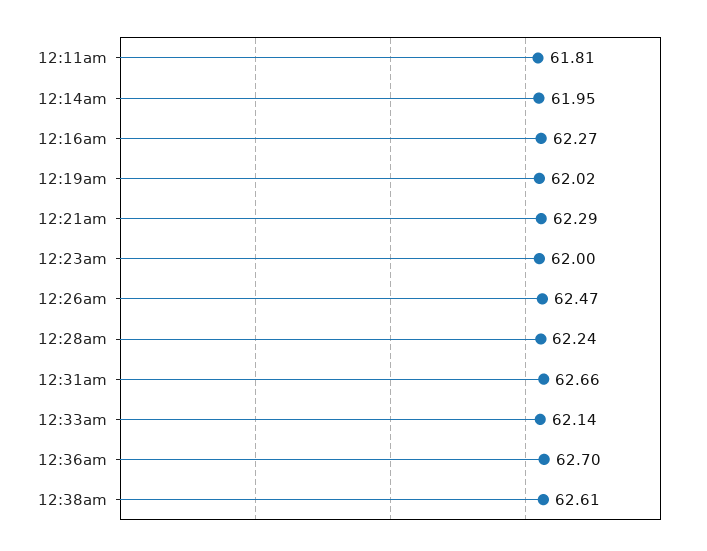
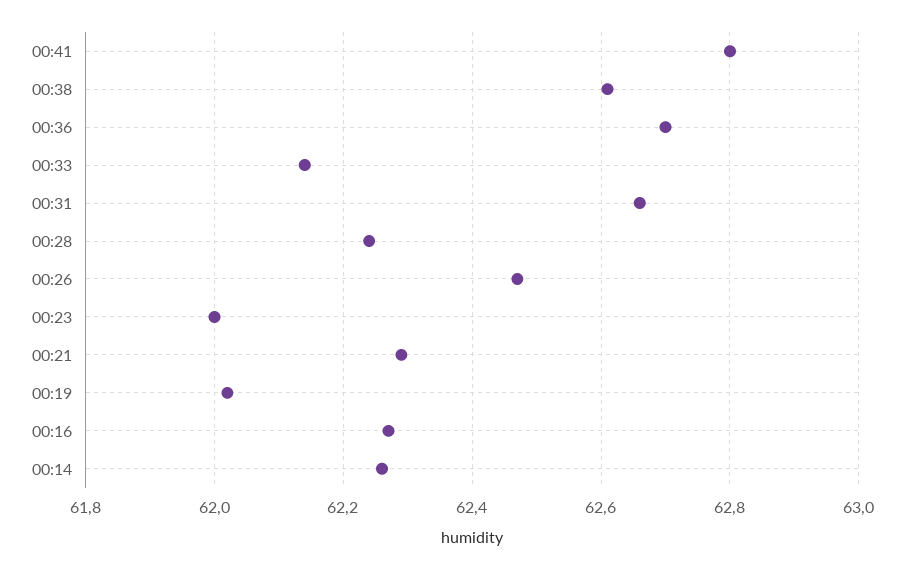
12:11am: 61.81 -> none
12:14am: 61.95 -> 62.25
00:41: none -> 62.8

